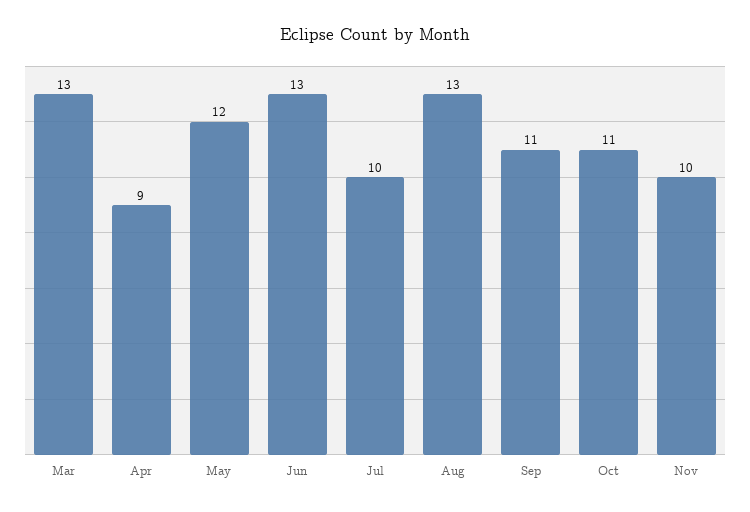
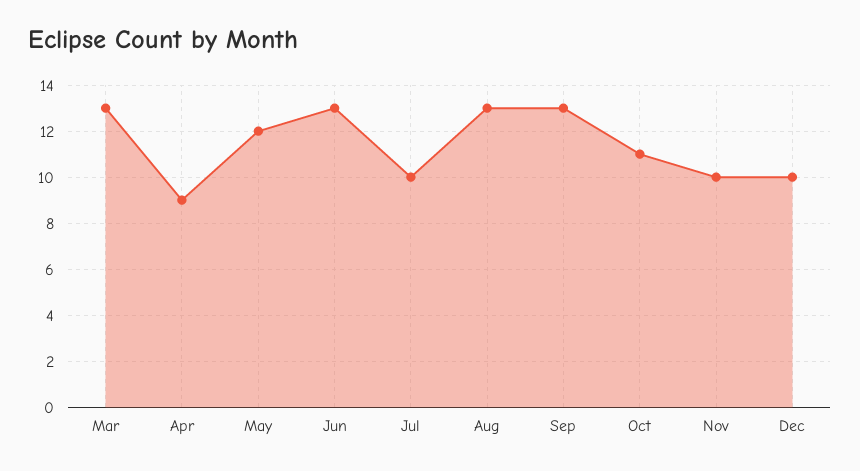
Sep: 11 -> 13
Dec: none -> 10

